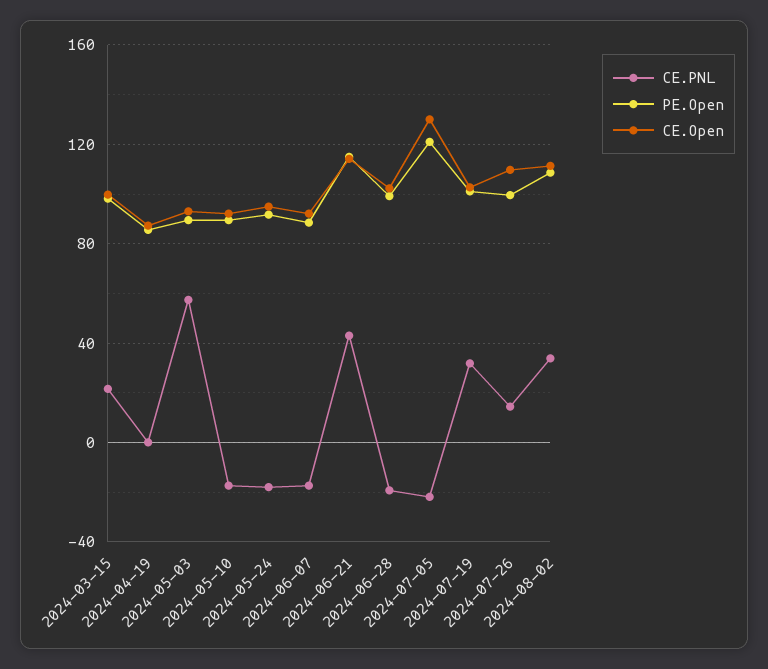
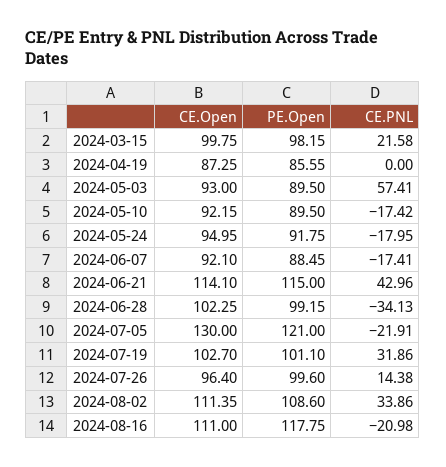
CE.PNL, 2024-06-28: -20 -> -34.13
CE.Open, 2024-07-26: 110 -> 96.4
CE.Open, 2024-08-16: none -> 111
PE.Open, 2024-08-16: none -> 117.75
CE.PNL, 2024-08-16: none -> -20.98

